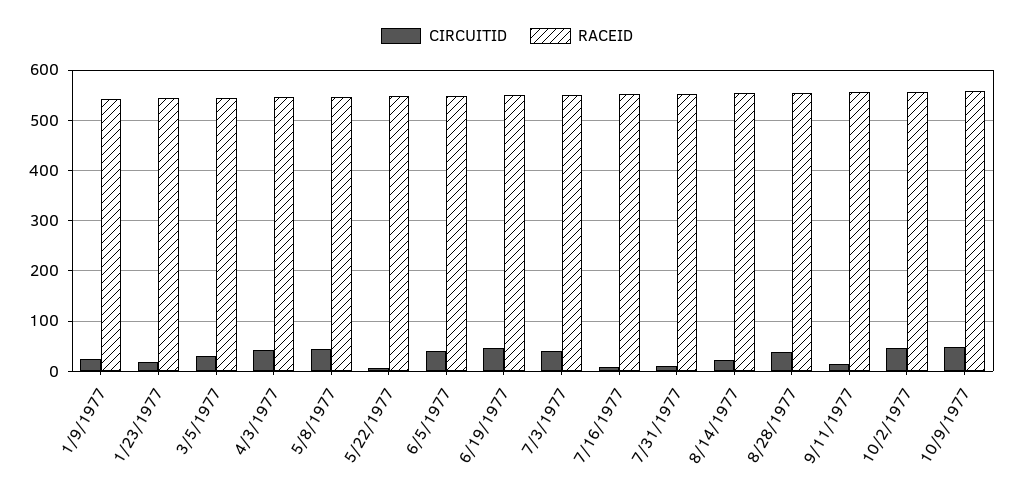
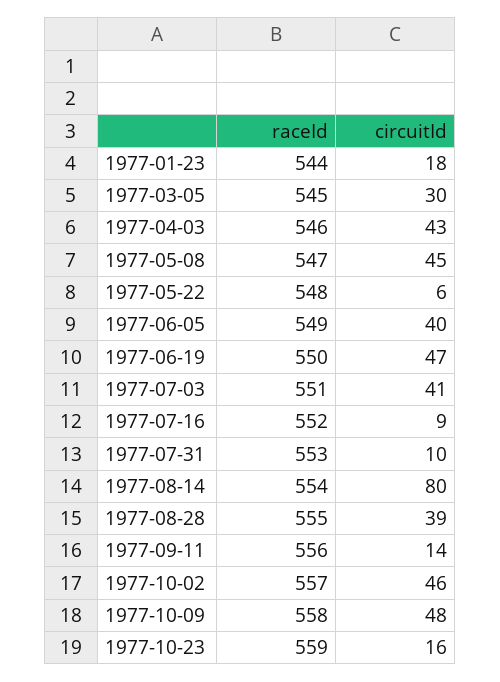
CIRCUITID, 1/9/1977: 20 -> none
RACEID, 1/9/1977: 540 -> none
CIRCUITID, 8/14/1977: 20 -> 80
RACEID, 1977-10-23: none -> 559
CIRCUITID, 1977-10-23: none -> 16

